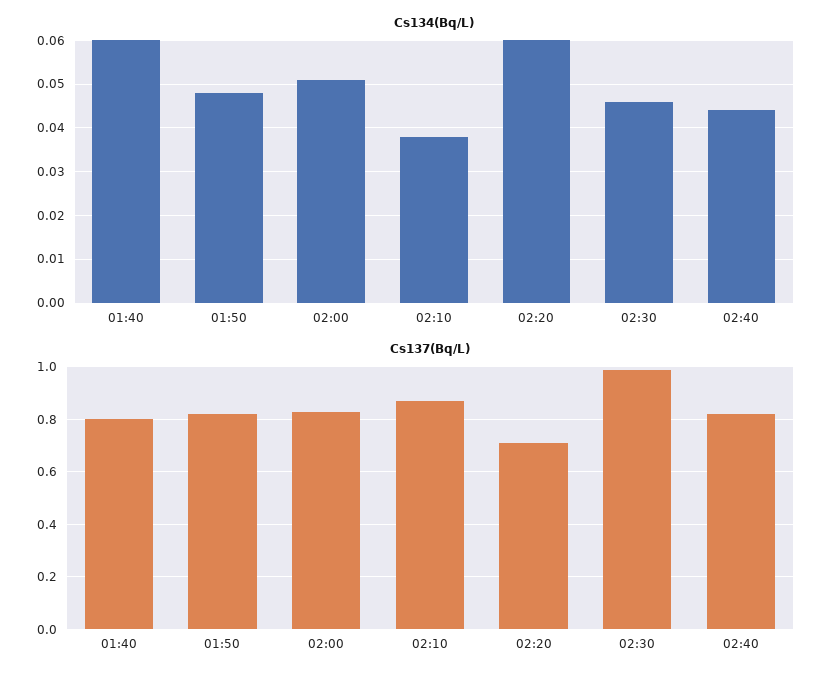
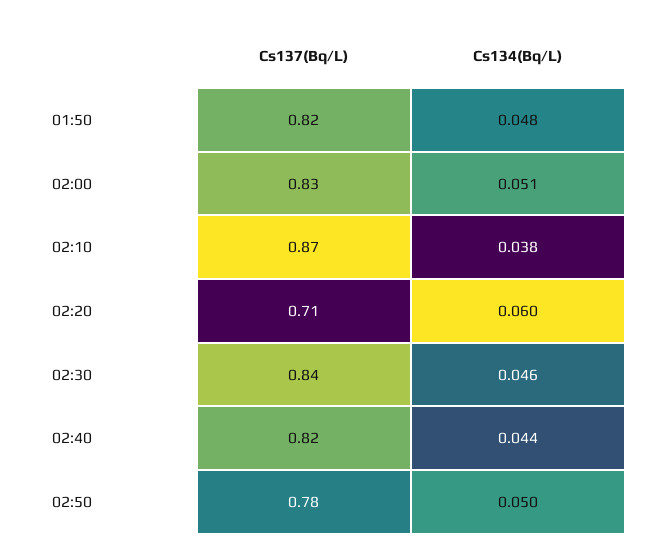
Cs134(Bq/L), 01:40: 0.06 -> none
Cs137(Bq/L), 01:40: 0.8 -> none
Cs137(Bq/L), 02:30: 1 -> 0.84
Cs137(Bq/L), 02:50: none -> 0.78
Cs134(Bq/L), 02:50: none -> 0.05

